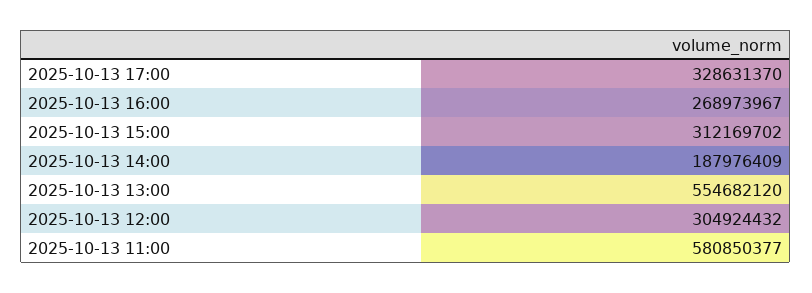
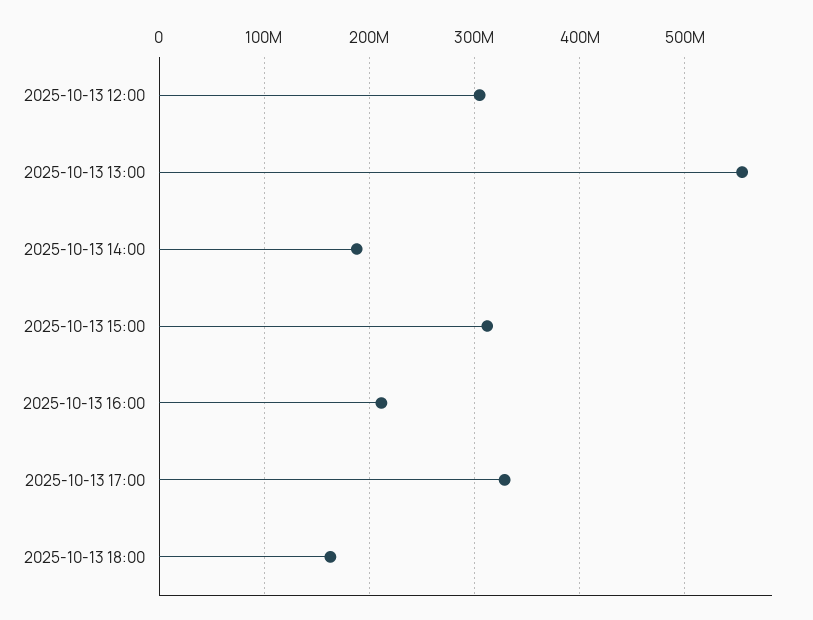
2025-10-13 16:00: 268973967 -> 210000000
2025-10-13 11:00: 580850377 -> none
2025-10-13 18:00: none -> 160000000

